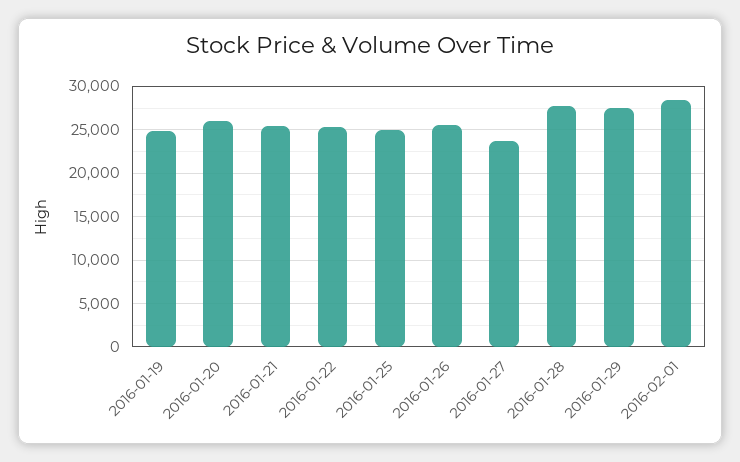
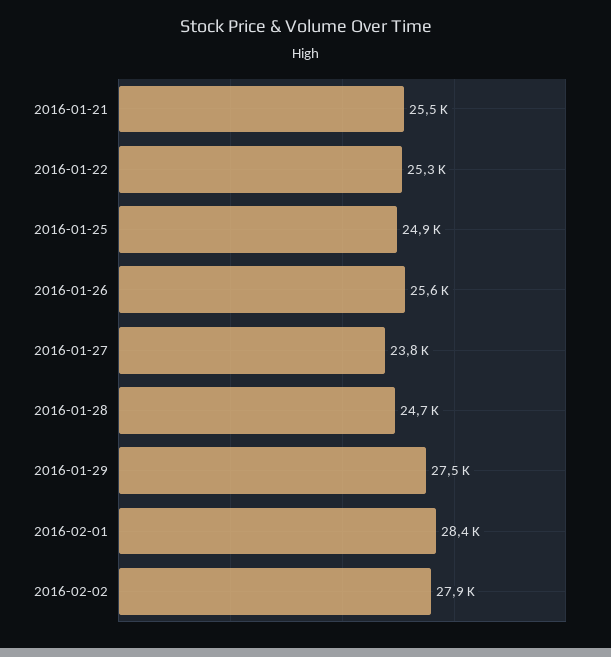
2016-01-19: 25000 -> none
2016-01-20: 26000 -> none
2016-01-28: 28000 -> 24700
2016-02-02: none -> 27900

